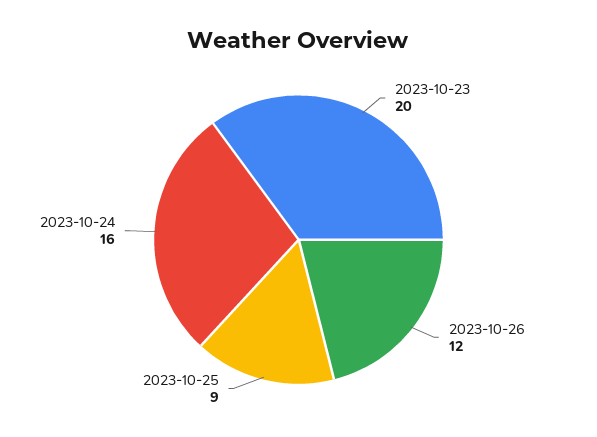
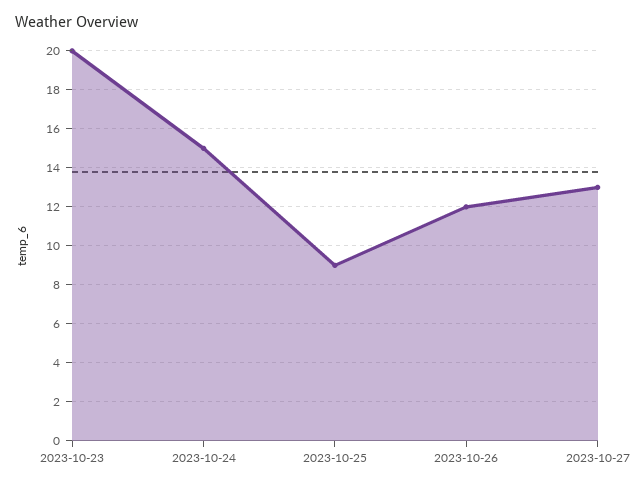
2023-10-24: 16 -> 15
2023-10-27: none -> 13

